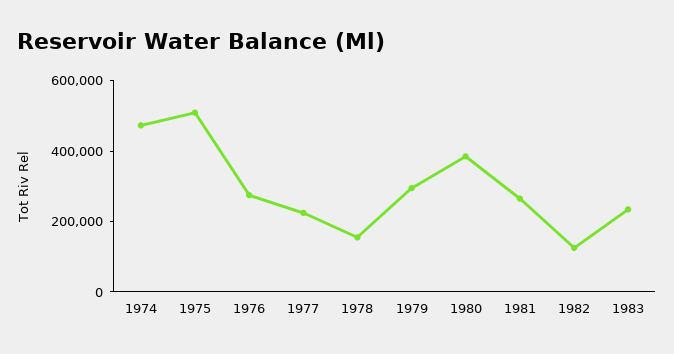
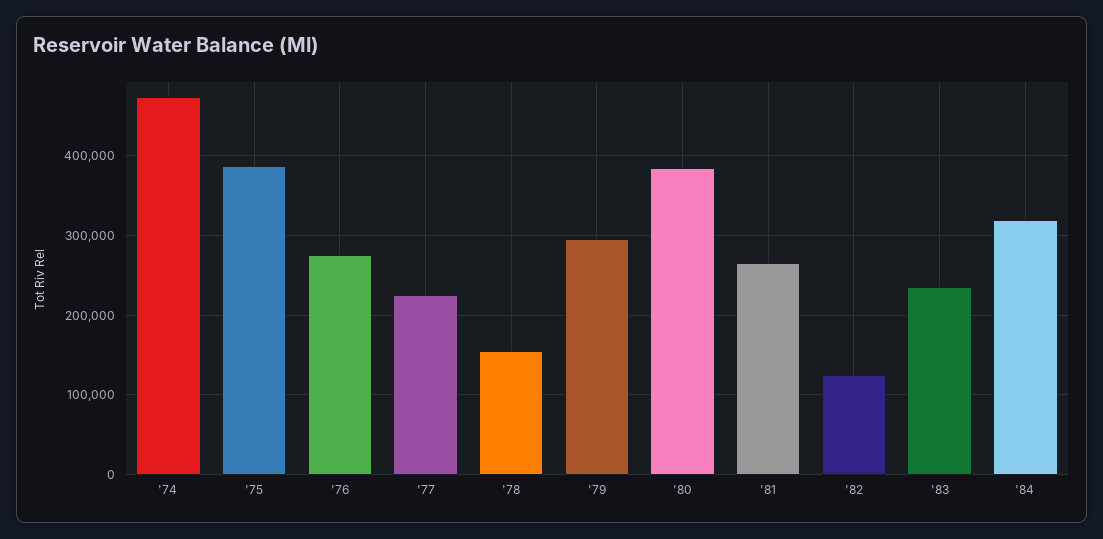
1975: 500000 -> 390000
'84: none -> 320000

